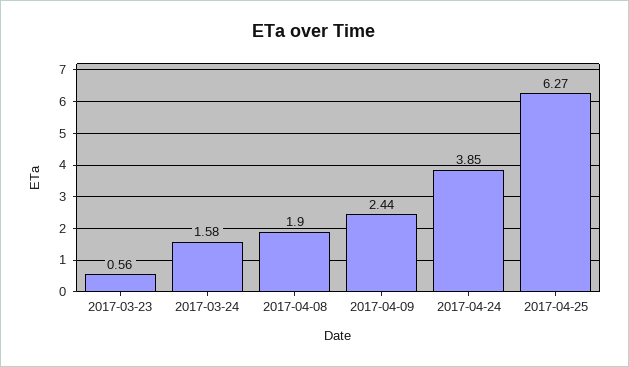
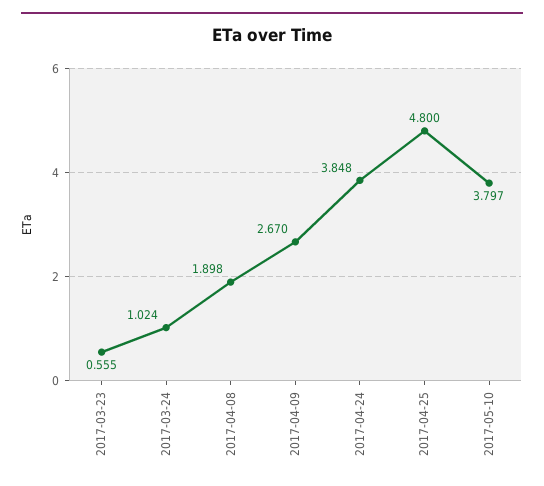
2017-03-24: 1.58 -> 1.024
2017-04-09: 2.44 -> 2.67
2017-04-25: 6.27 -> 4.8
2017-05-10: none -> 3.797

